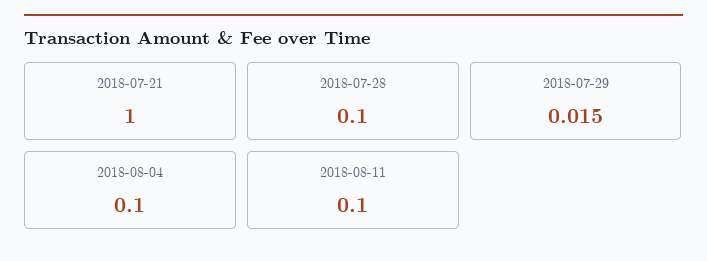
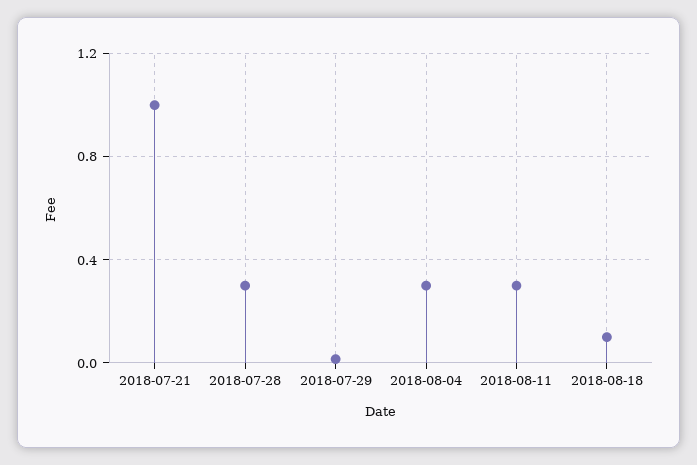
2018-07-28: 0.1 -> 0.3
2018-08-04: 0.1 -> 0.3
2018-08-11: 0.1 -> 0.3
2018-08-18: none -> 0.1

